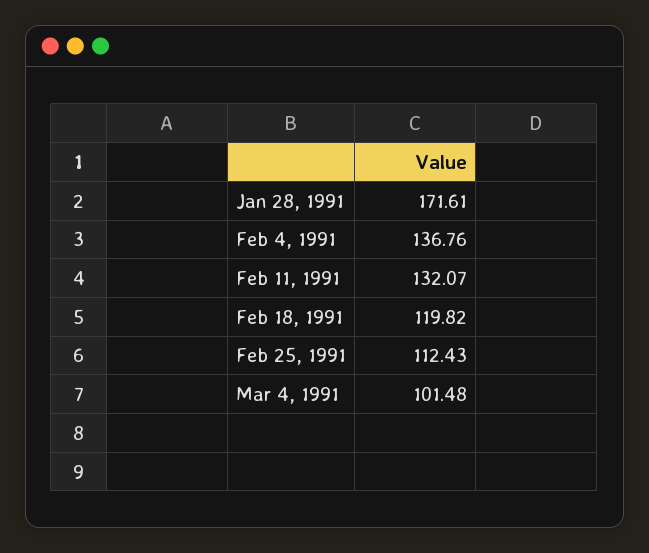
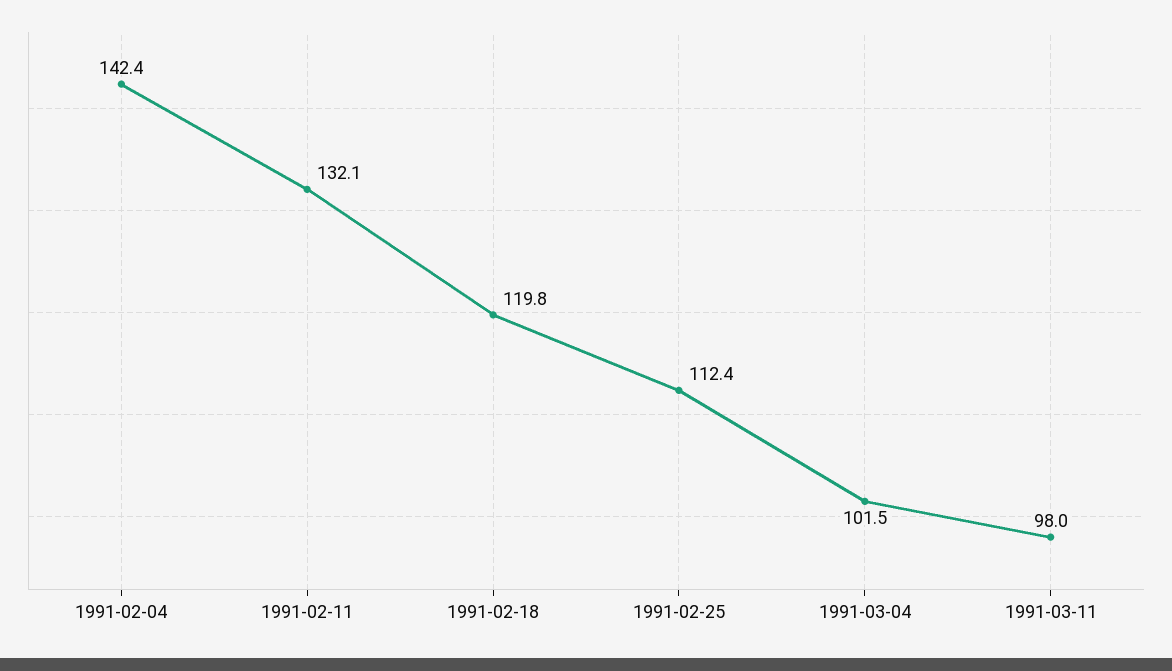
Jan 28, 1991: 171.61 -> none
Feb 4, 1991: 136.76 -> 142.4
1991-03-11: none -> 98

